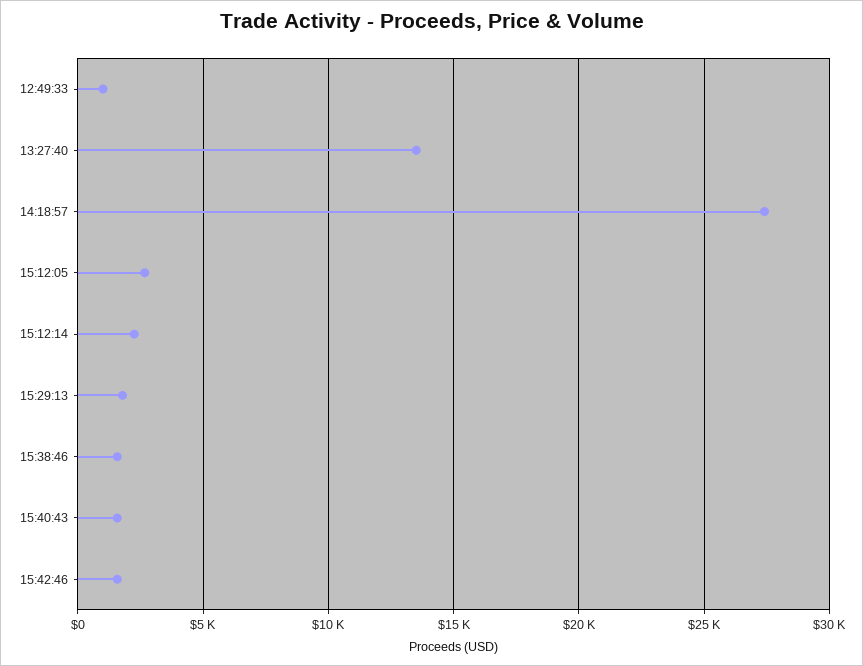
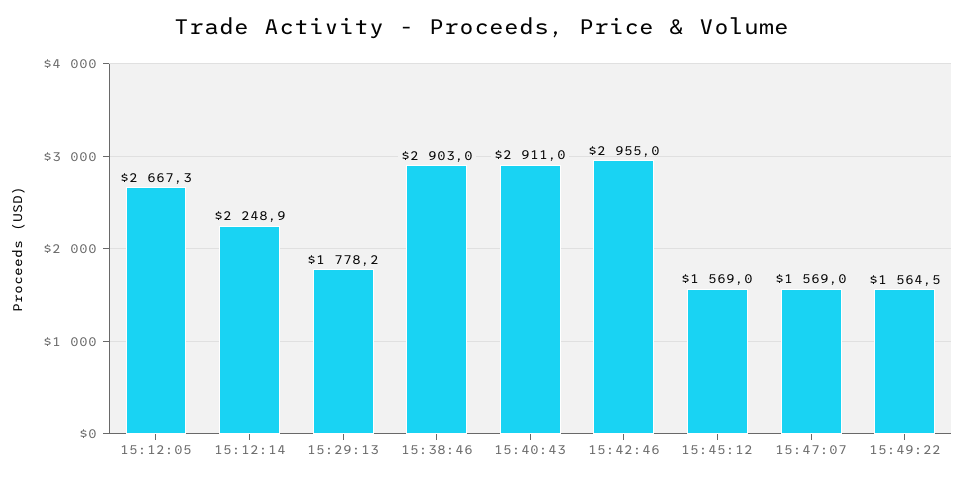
12:49:33: 1000 -> none
13:27:40: 13500 -> none
14:18:57: 27500 -> none
15:38:46: 1500 -> 2903
15:40:43: 1500 -> 2911
15:42:46: 1500 -> 2955
15:45:12: none -> 1569
15:47:07: none -> 1569
15:49:22: none -> 1564.5

